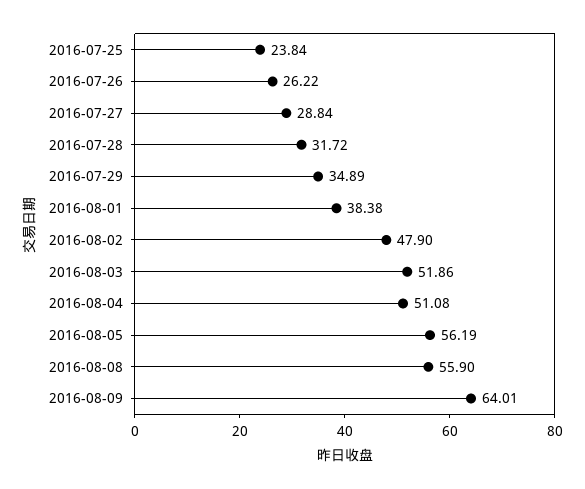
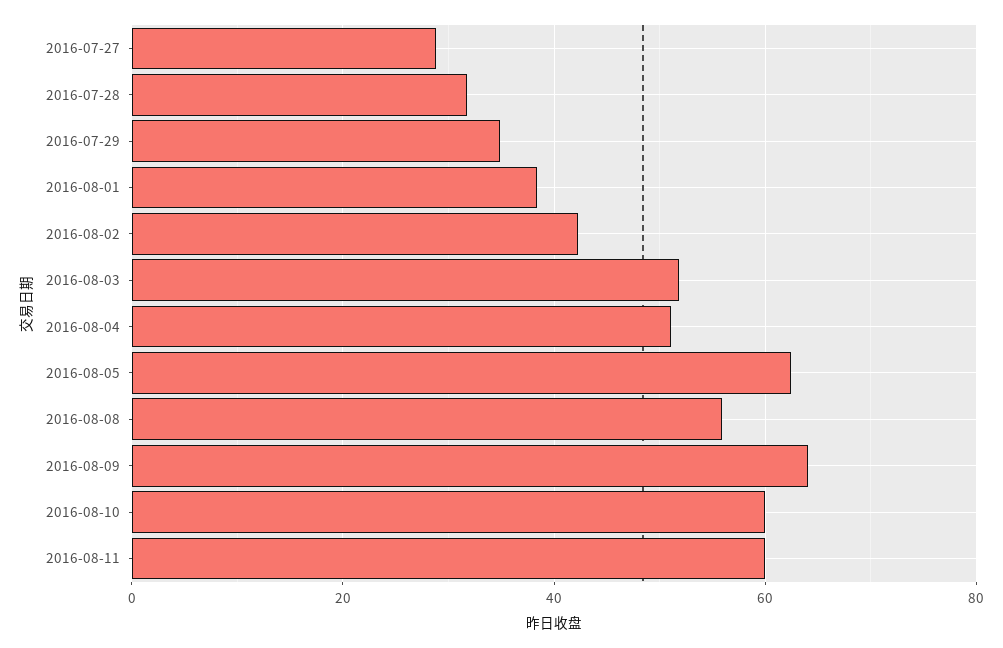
2016-07-25: 23.84 -> none
2016-07-26: 26.22 -> none
2016-08-02: 47.9 -> 42
2016-08-05: 56.19 -> 62
2016-08-10: none -> 60
2016-08-11: none -> 60

